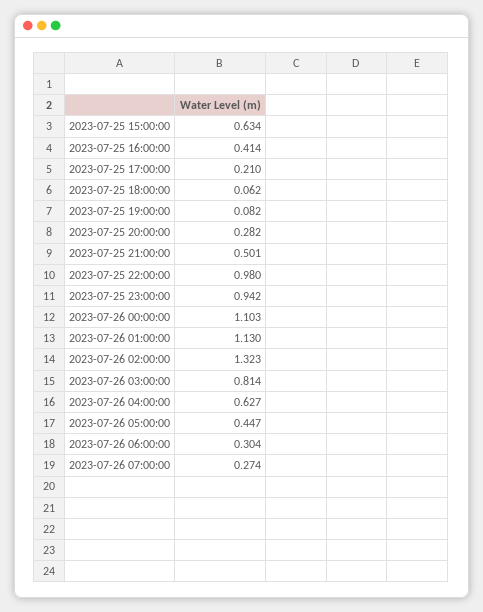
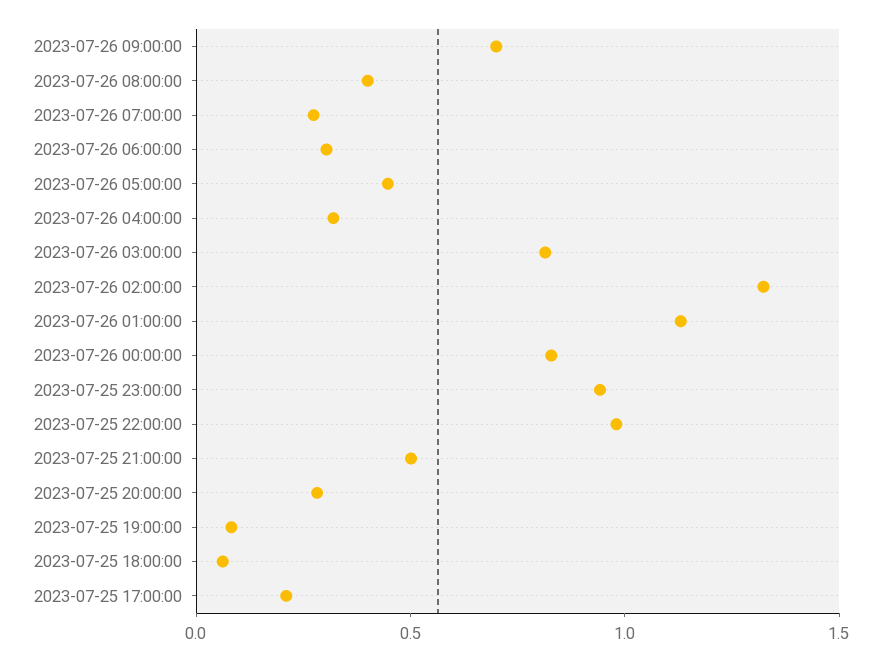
2023-07-25 15:00:00: 0.634 -> none
2023-07-25 16:00:00: 0.414 -> none
2023-07-26 00:00:00: 1.103 -> 0.8
2023-07-26 04:00:00: 0.627 -> 0.3
2023-07-26 09:00:00: none -> 0.7
2023-07-26 08:00:00: none -> 0.4

